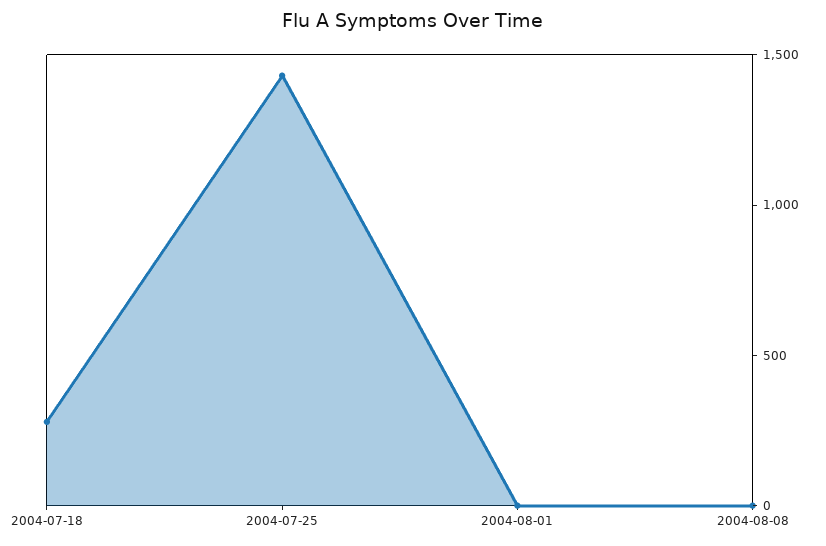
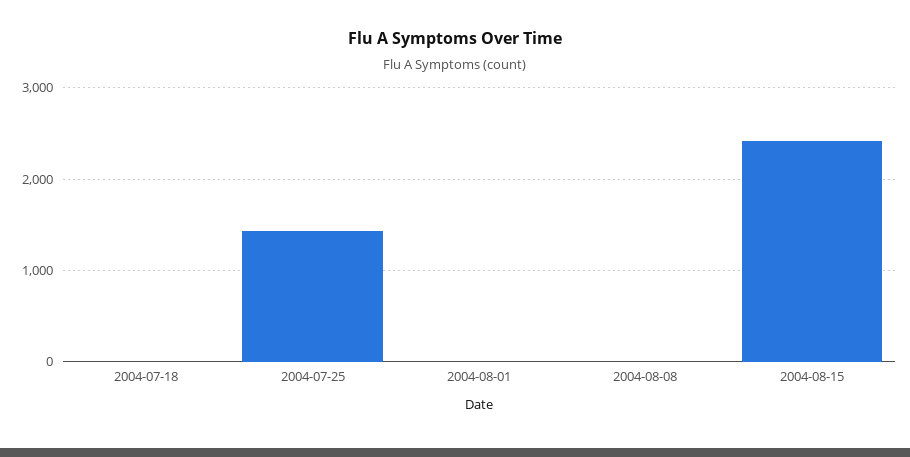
2004-07-18: 300 -> 0
2004-08-15: none -> 2400

